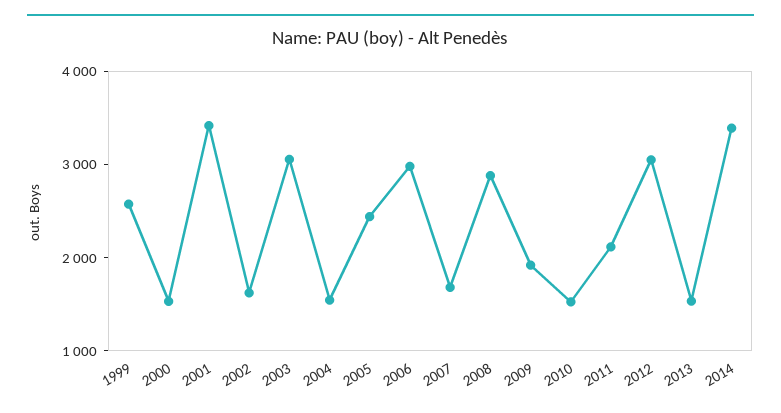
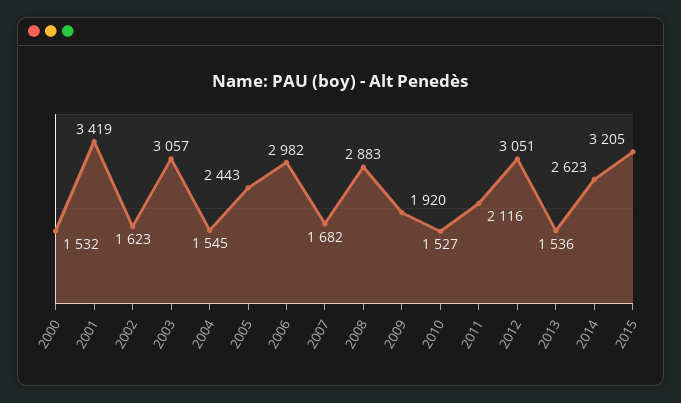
1999: 2600 -> none
2014: 3400 -> 2623
2015: none -> 3205

